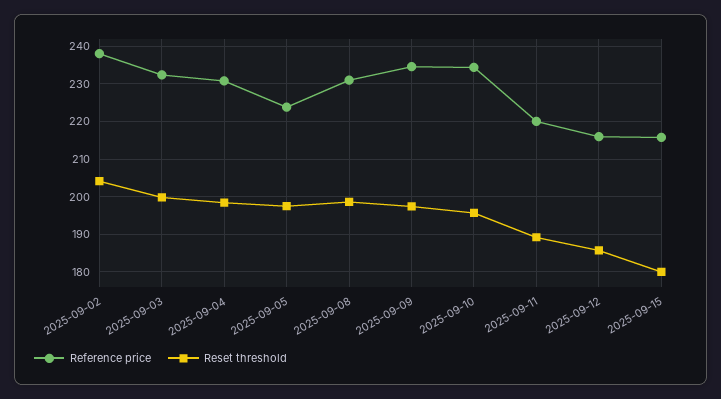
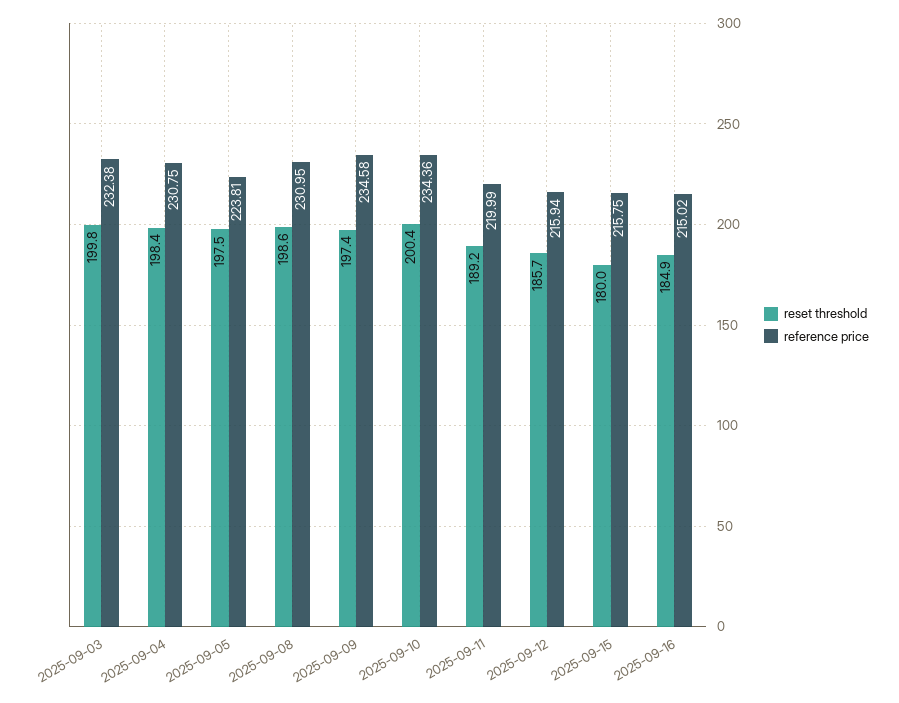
Reference price, 2025-09-02: 238 -> none
Reset threshold, 2025-09-02: 204 -> none
Reset threshold, 2025-09-10: 196 -> 200.4
Reset threshold, 2025-09-16: none -> 184.9
Reference price, 2025-09-16: none -> 215.02

